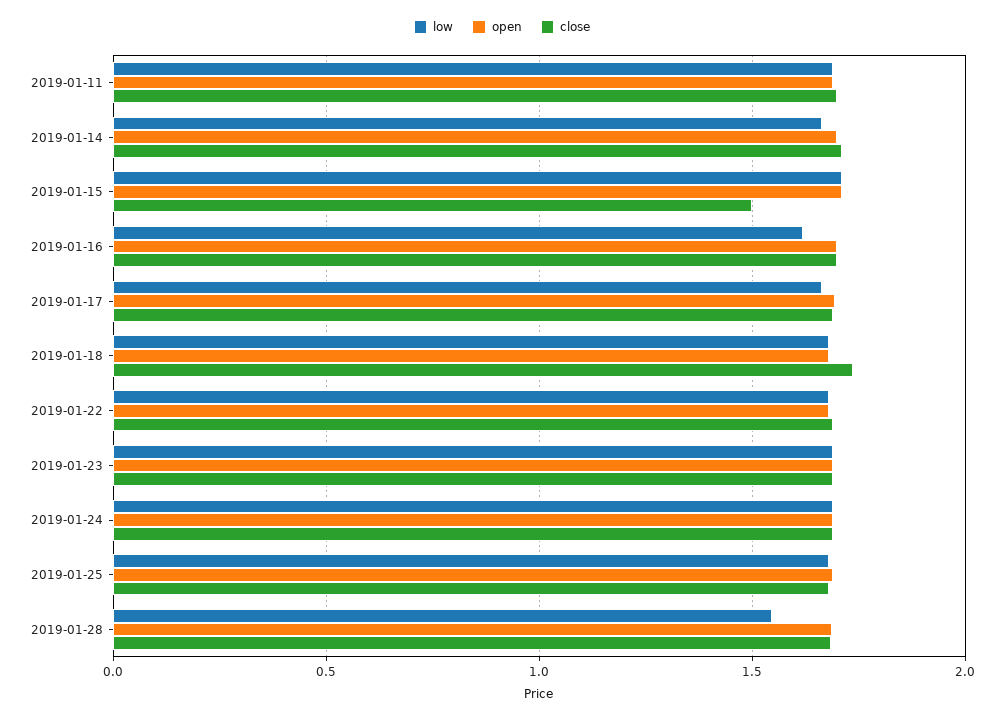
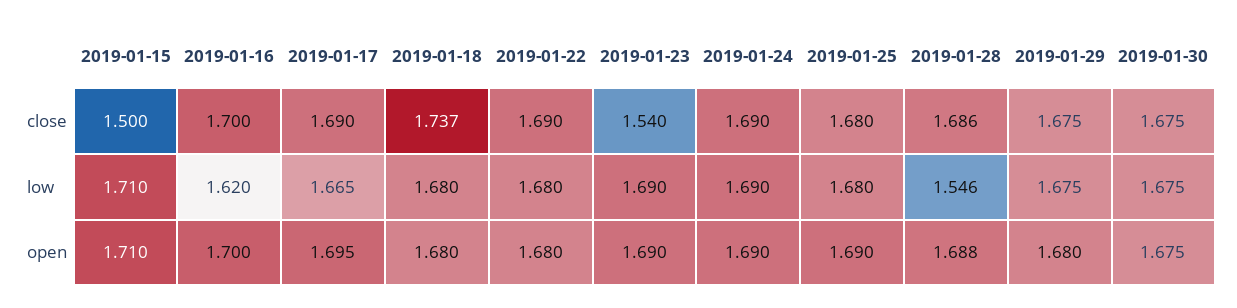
low, 2019-01-11: 1.7 -> none
open, 2019-01-11: 1.7 -> none
close, 2019-01-11: 1.7 -> none
low, 2019-01-14: 1.65 -> none
open, 2019-01-14: 1.7 -> none
close, 2019-01-14: 1.7 -> none
close, 2019-01-23: 1.7 -> 1.54
close, 2019-01-29: none -> 1.675
close, 2019-01-30: none -> 1.675
low, 2019-01-29: none -> 1.675
low, 2019-01-30: none -> 1.675
open, 2019-01-29: none -> 1.68
open, 2019-01-30: none -> 1.675

